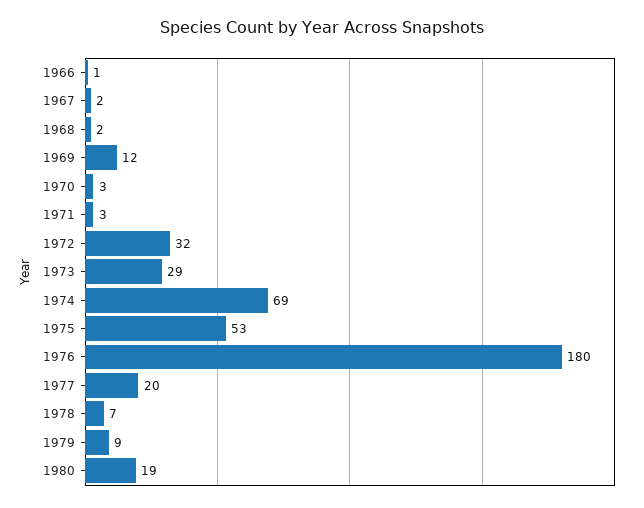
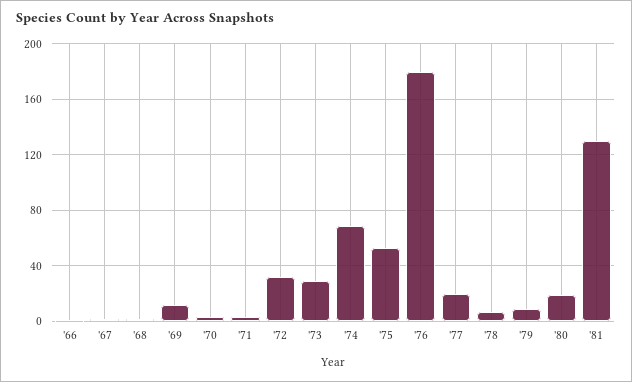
'81: none -> 130

